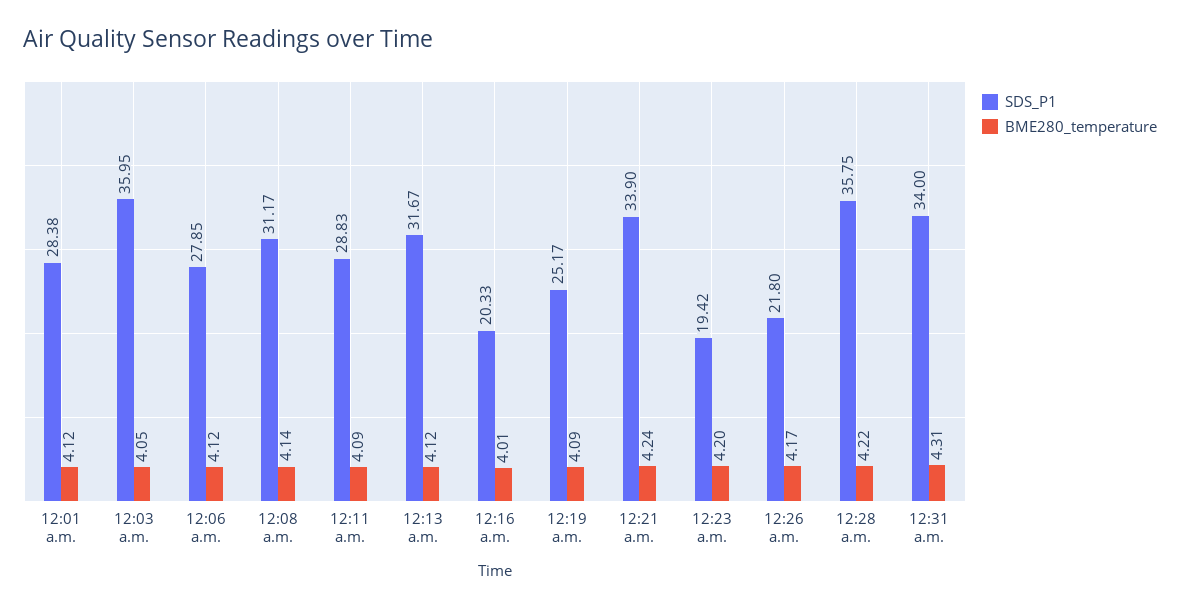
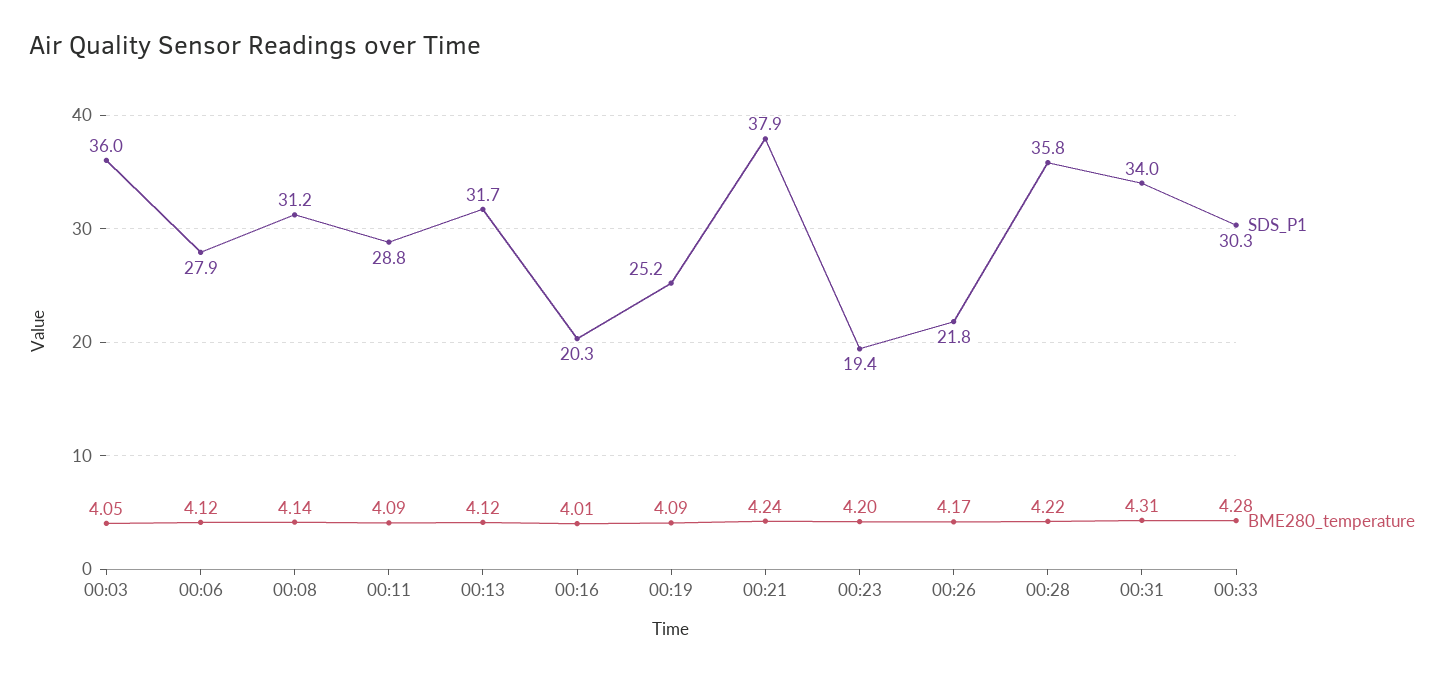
SDS_P1, 12:01 a.m.: 28.38 -> none
BME280_temperature, 12:01 a.m.: 4.12 -> none
SDS_P1, 12:21 a.m.: 33.9 -> 37.9
SDS_P1, 00:33: none -> 30.3
BME280_temperature, 00:33: none -> 4.28

